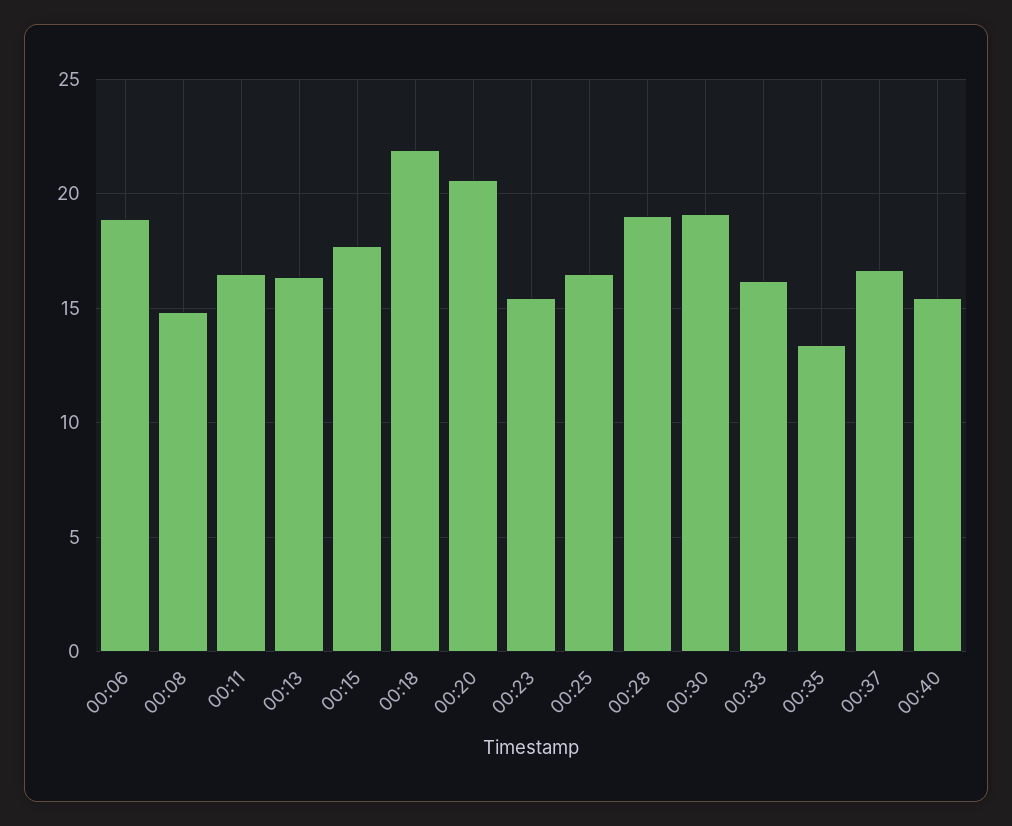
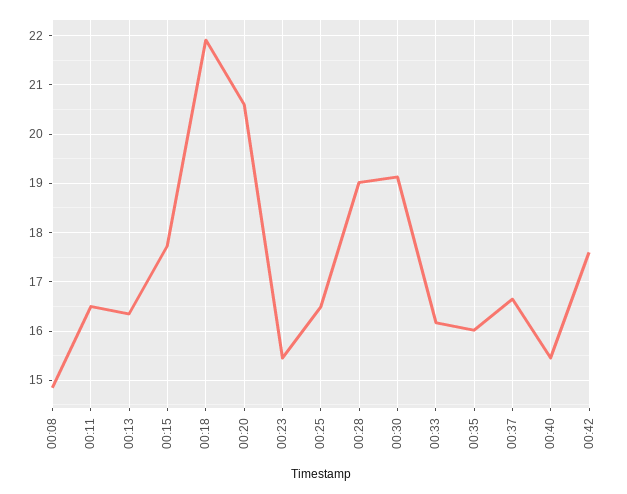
00:06: 19 -> none
00:35: 13.5 -> 16
00:42: none -> 17.6

